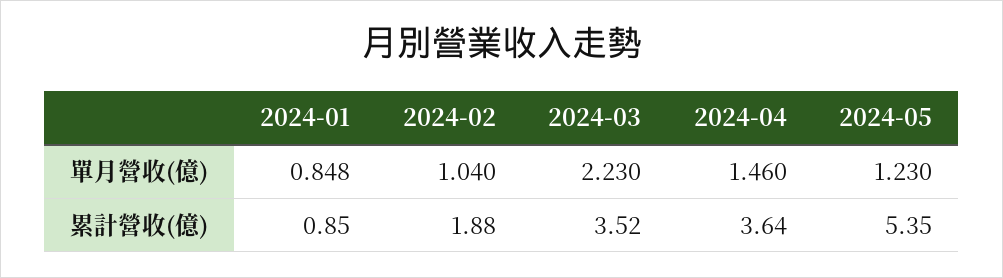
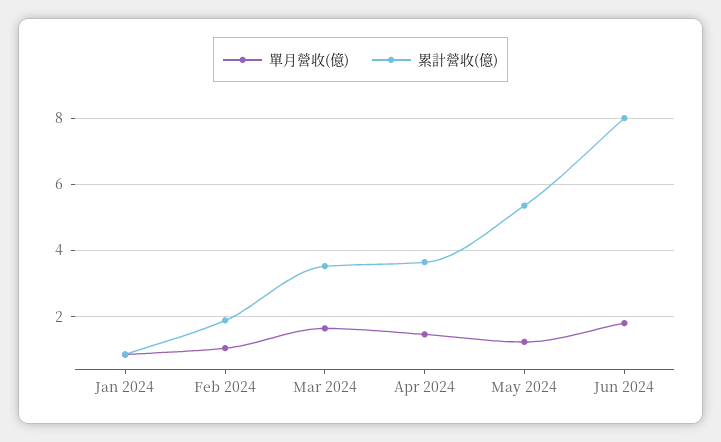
單月營收(億), 2024-03: 2.23 -> 1.6
單月營收(億), Jun 2024: none -> 1.8
累計營收(億), Jun 2024: none -> 8

